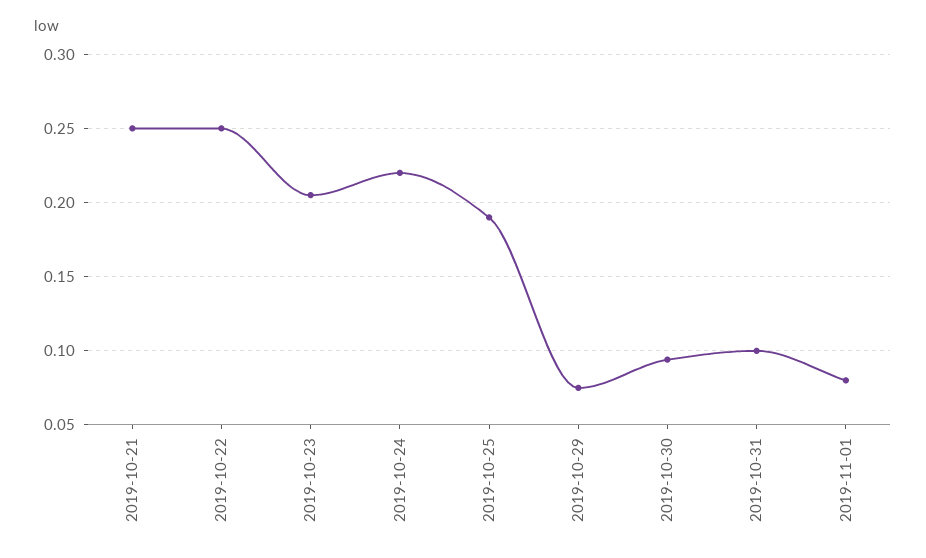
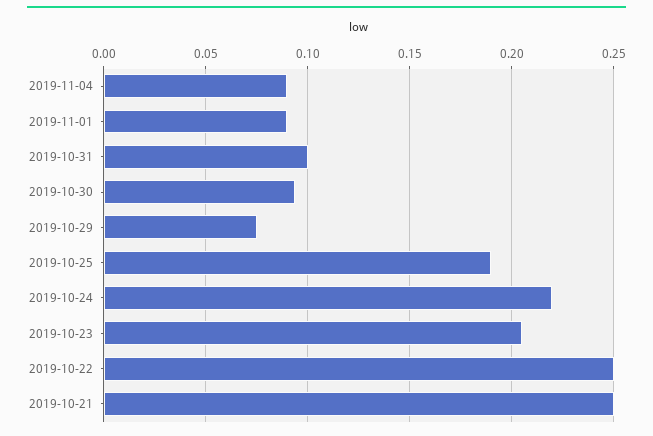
2019-11-01: 0.08 -> 0.09
2019-11-04: none -> 0.09

